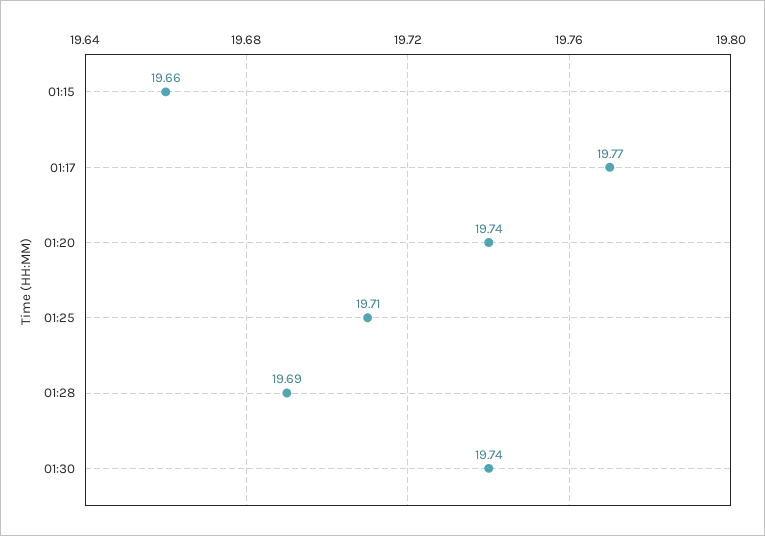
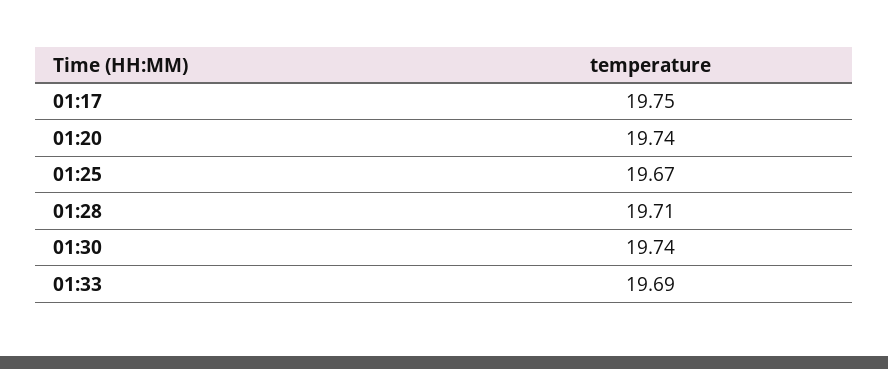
01:15: 19.66 -> none
01:17: 19.77 -> 19.75
01:25: 19.71 -> 19.67
01:28: 19.69 -> 19.71
01:33: none -> 19.69

